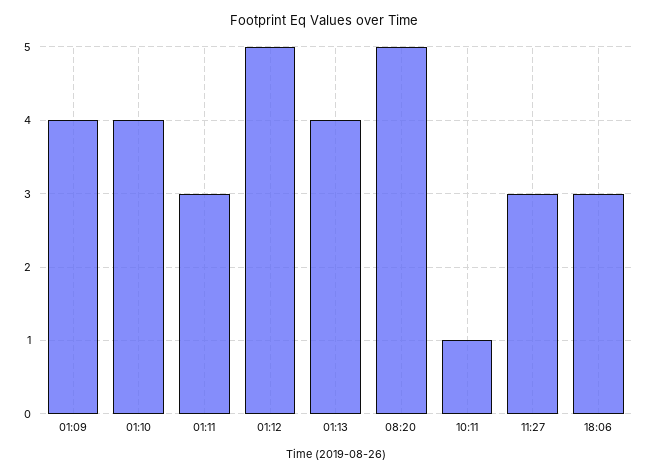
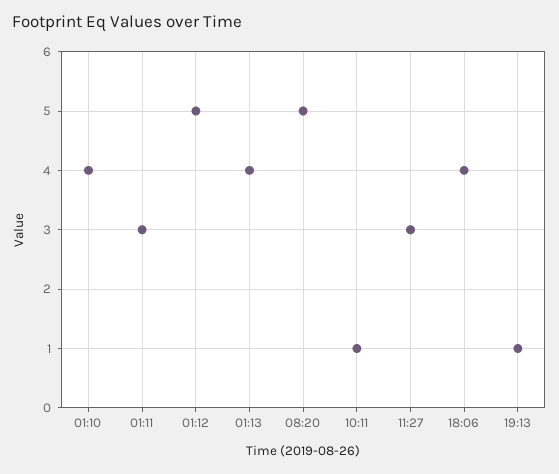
01:09: 4 -> none
18:06: 3 -> 4
19:13: none -> 1

